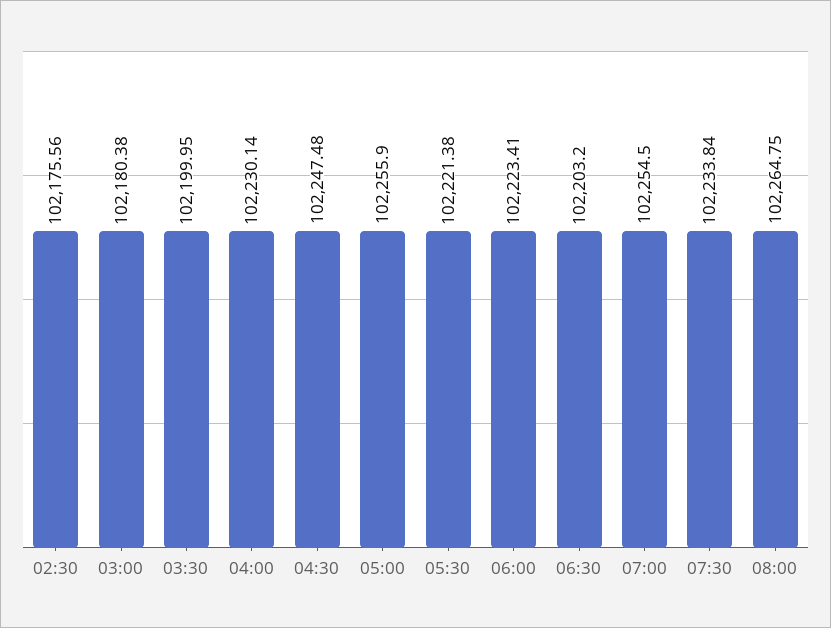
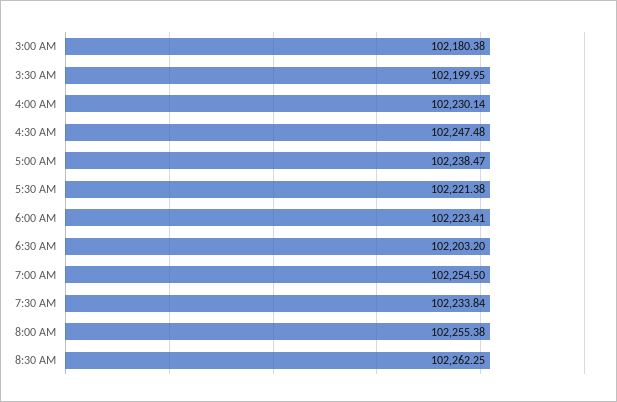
02:30: 102175.56 -> none
05:00: 102255.9 -> 102238.47
08:00: 102264.75 -> 102255.38
8:30 AM: none -> 102262.25

